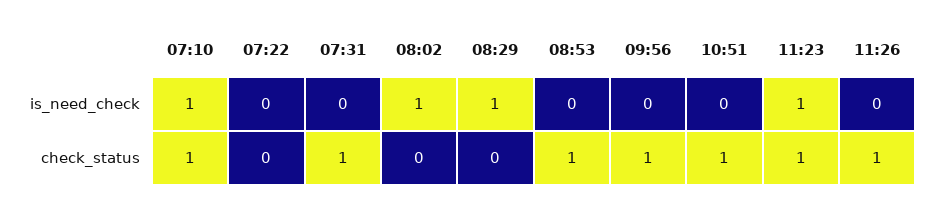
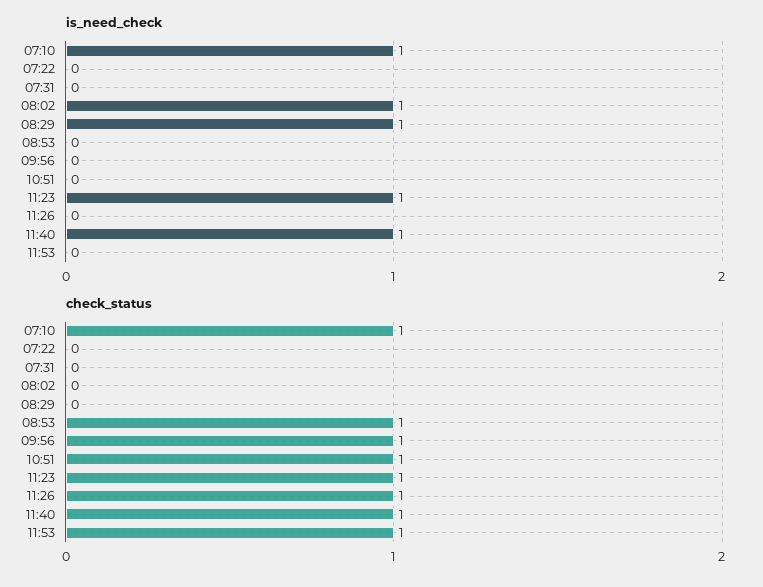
check_status, 07:31: 1 -> 0
is_need_check, 11:40: none -> 1
is_need_check, 11:53: none -> 0
check_status, 11:40: none -> 1
check_status, 11:53: none -> 1

